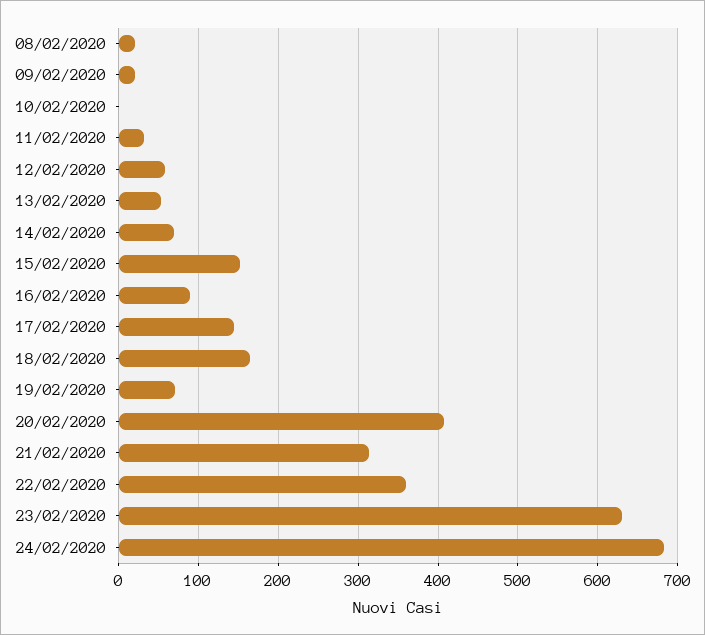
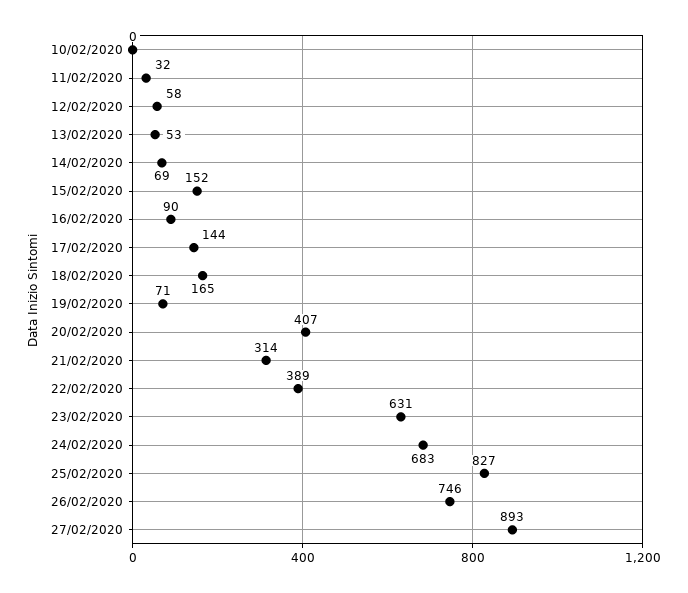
08/02/2020: 20 -> none
09/02/2020: 20 -> none
22/02/2020: 360 -> 389
25/02/2020: none -> 827
26/02/2020: none -> 746
27/02/2020: none -> 893

